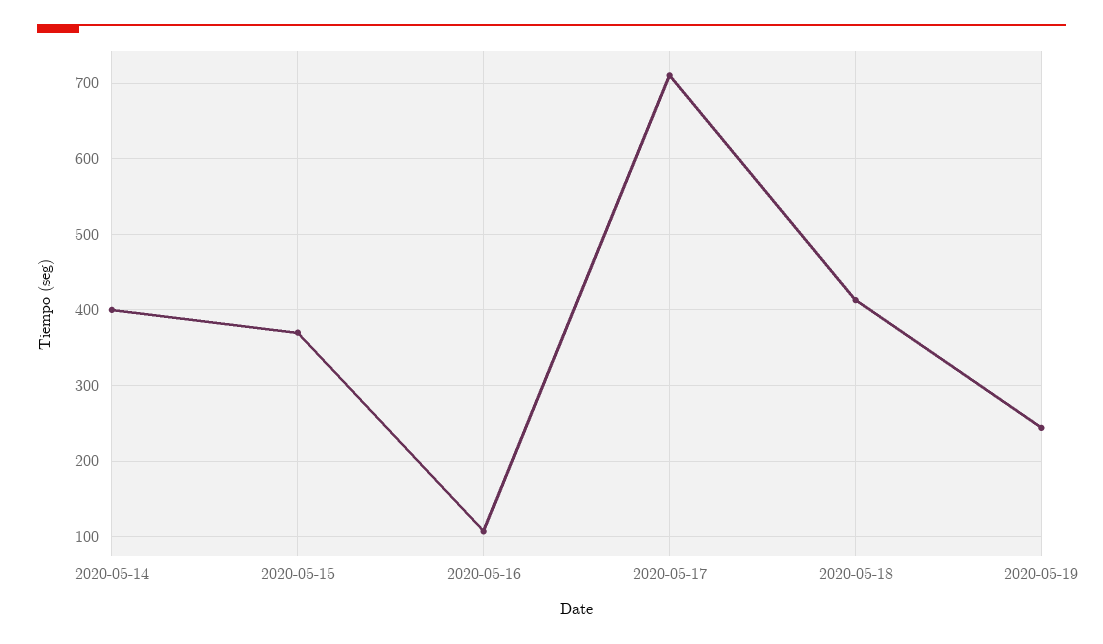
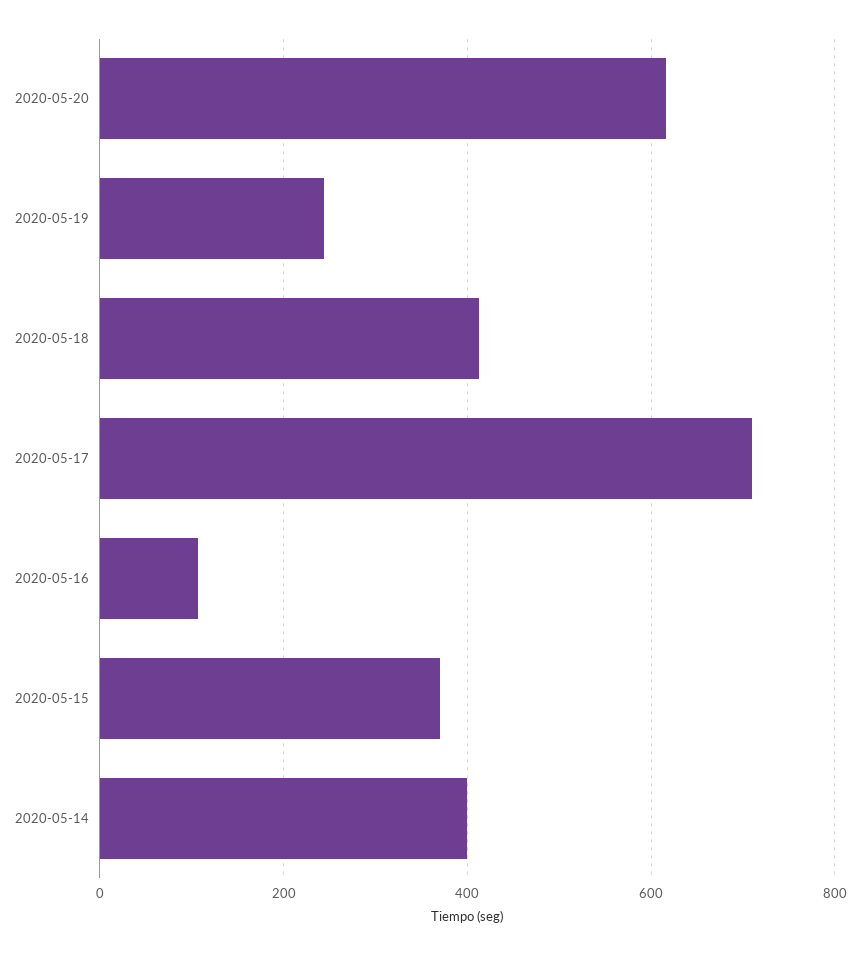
2020-05-20: none -> 620

